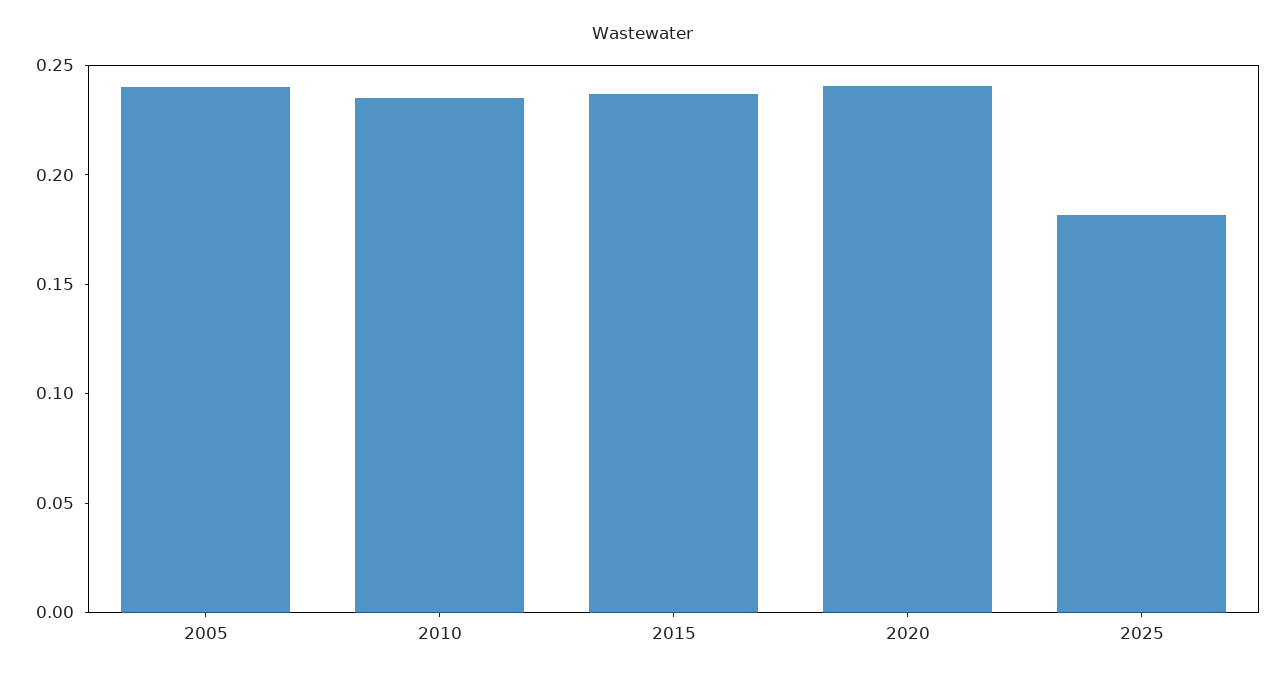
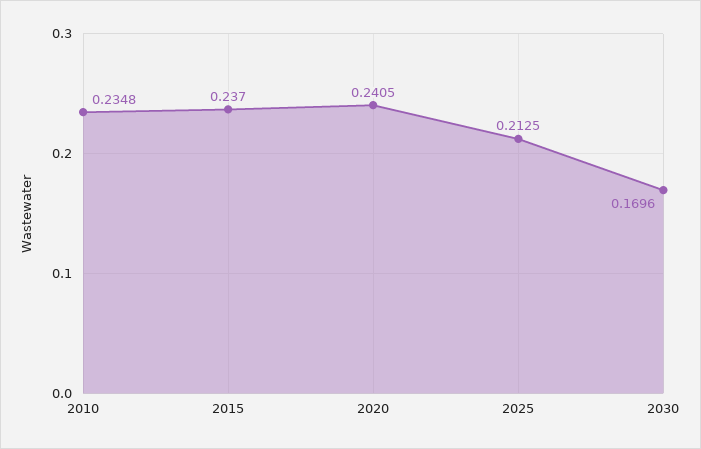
2005: 0.24 -> none
2025: 0.18 -> 0.2125
2030: none -> 0.1696

